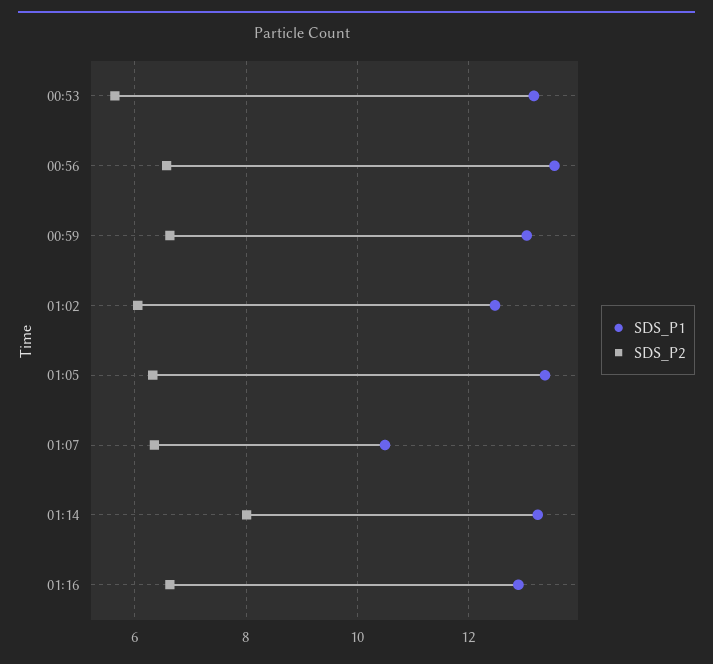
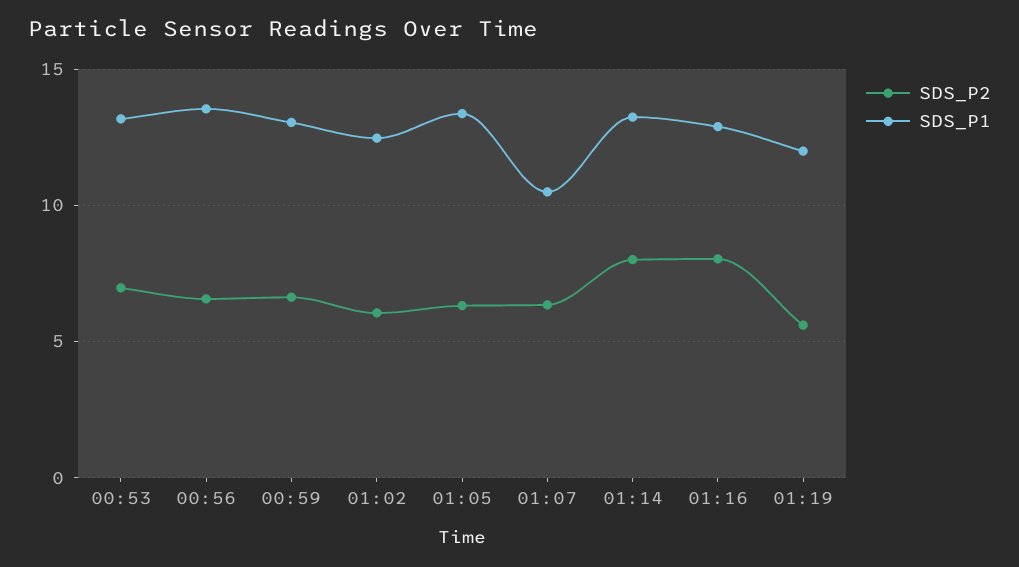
SDS_P2, 00:53: 5.6 -> 7
SDS_P2, 01:16: 6.6 -> 8
SDS_P2, 01:19: none -> 5.5
SDS_P1, 01:19: none -> 12

